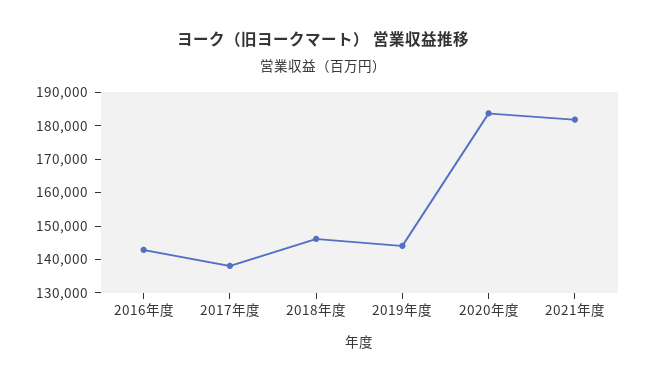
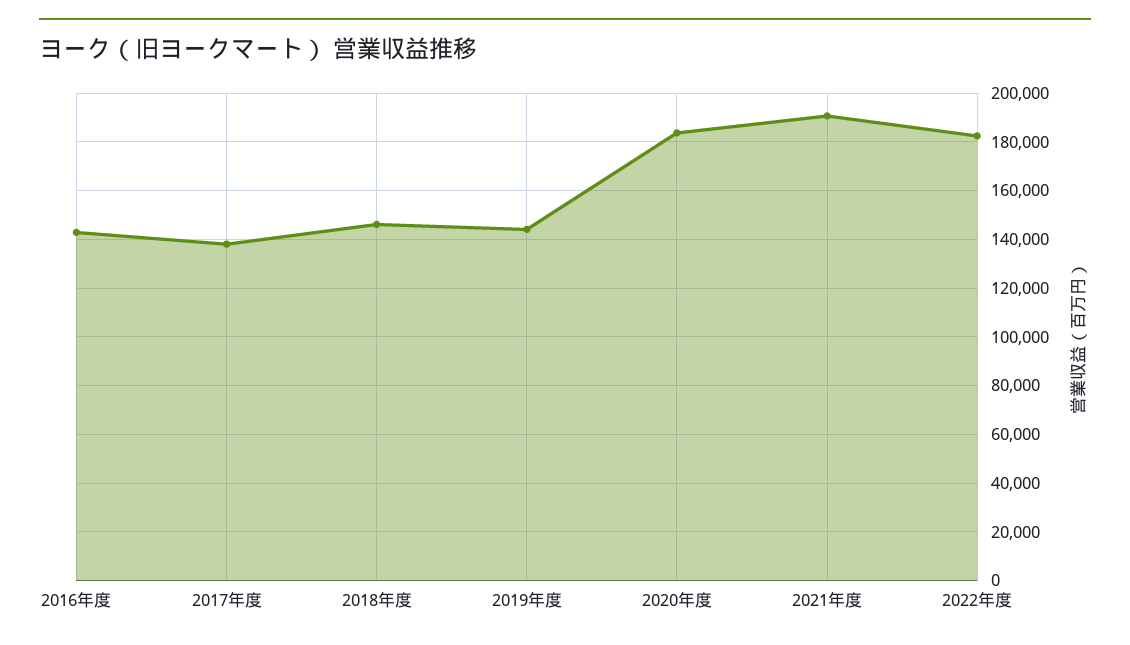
2021年度: 182500 -> 190000
2022年度: none -> 182500

